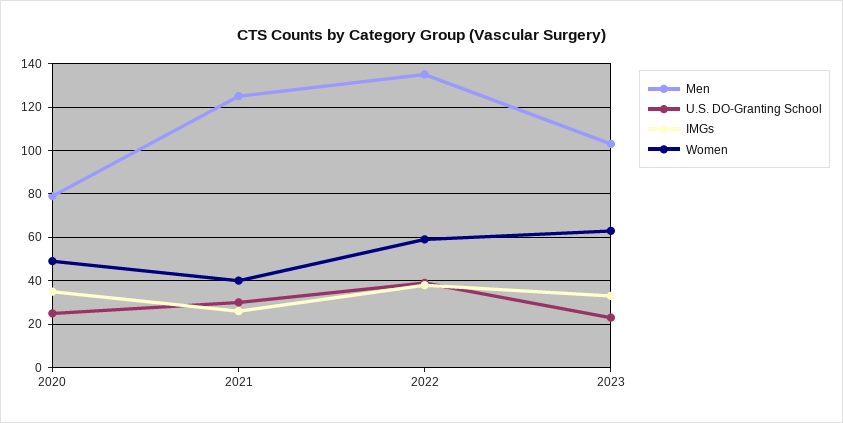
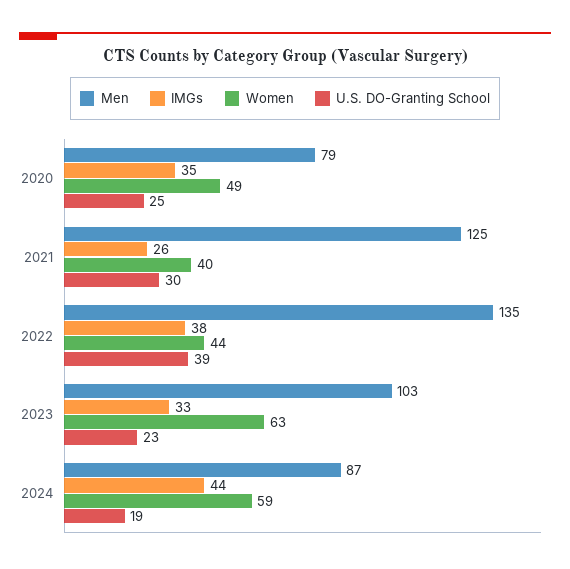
Women, 2022: 60 -> 44
Men, 2024: none -> 87
IMGs, 2024: none -> 44
Women, 2024: none -> 59
U.S. DO-Granting School, 2024: none -> 19

